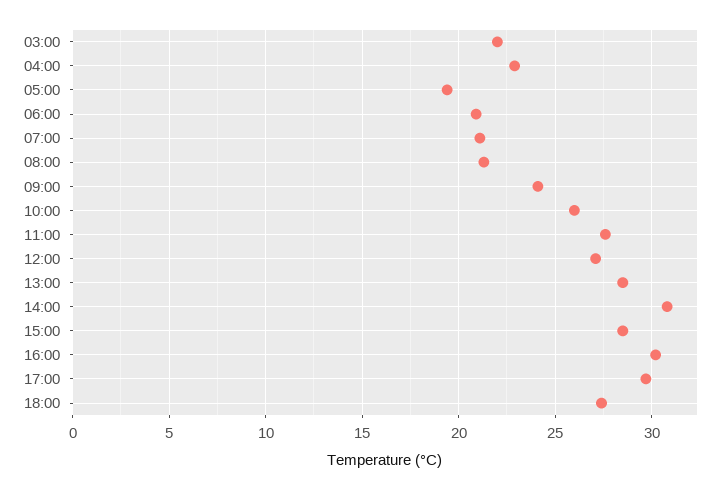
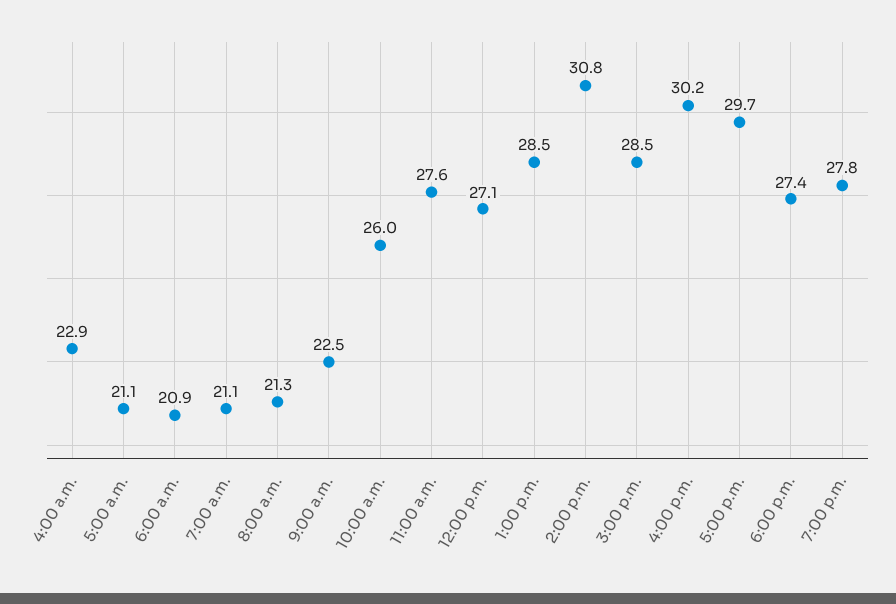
03:00: 22 -> none
05:00: 19.5 -> 21.1
09:00: 24 -> 22.5
7:00 p.m.: none -> 27.8

